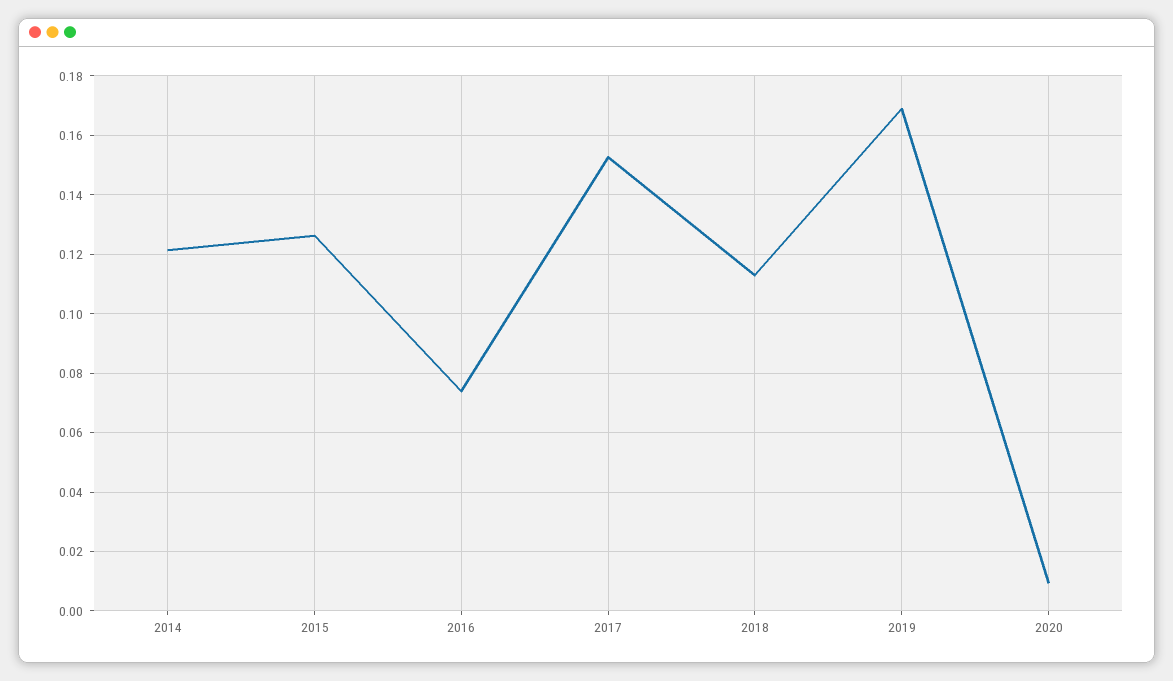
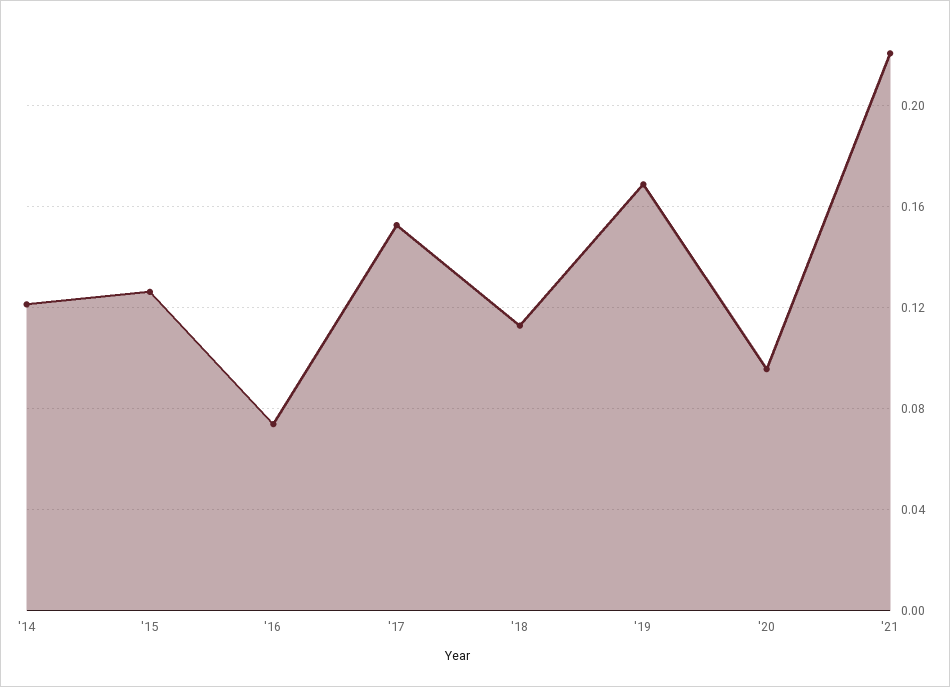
2020: 0.01 -> 0.095
'21: none -> 0.22

